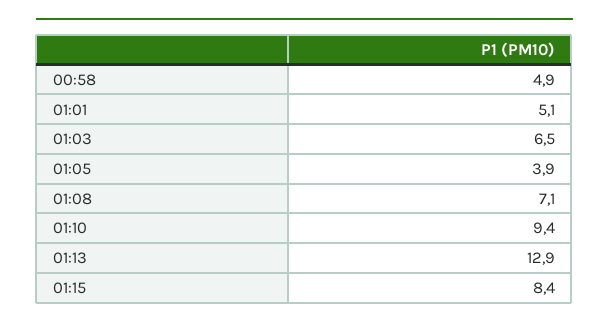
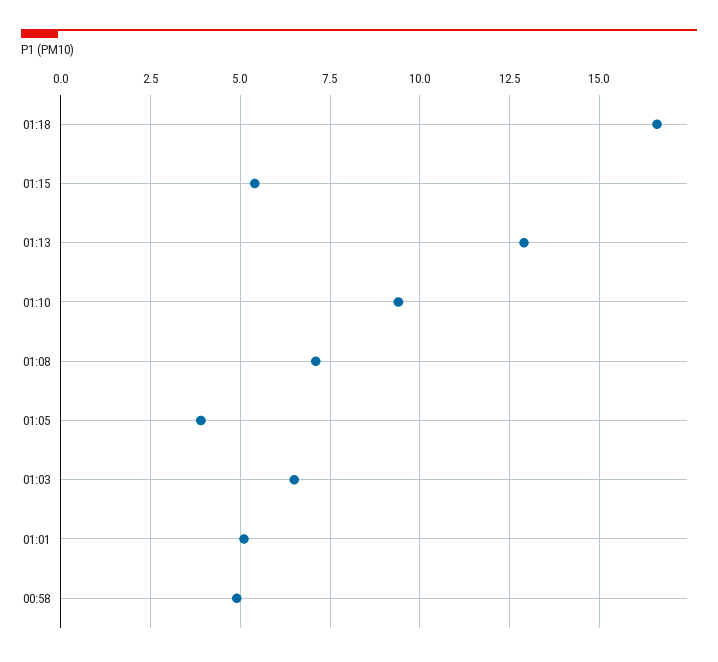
01:15: 8.4 -> 5.5
01:18: none -> 16.5

